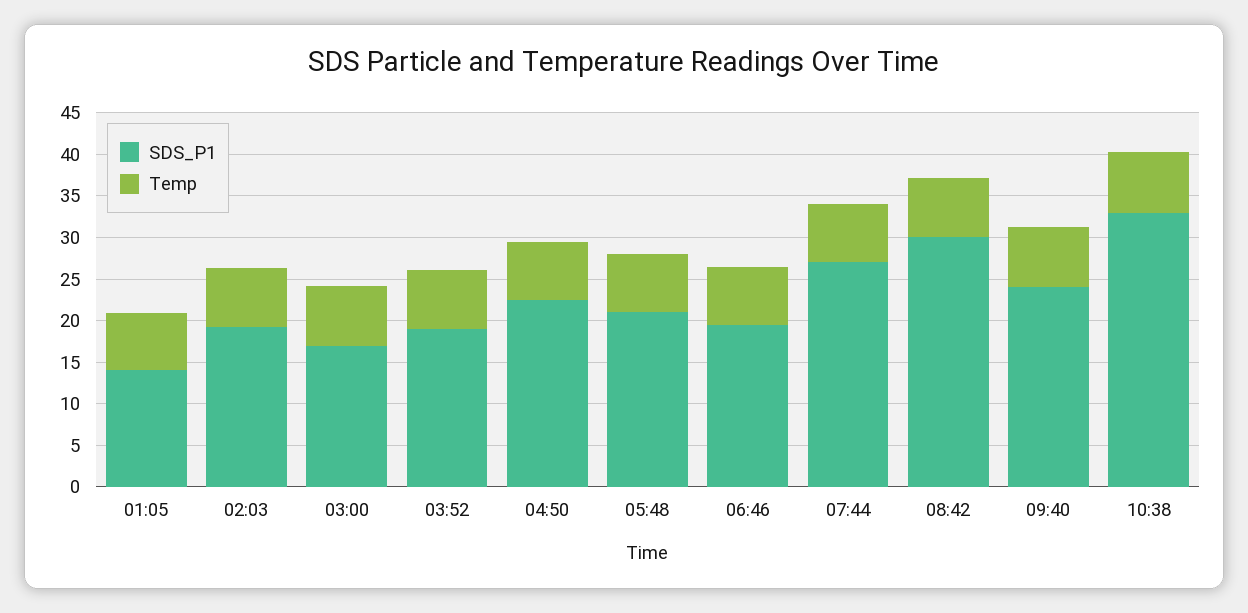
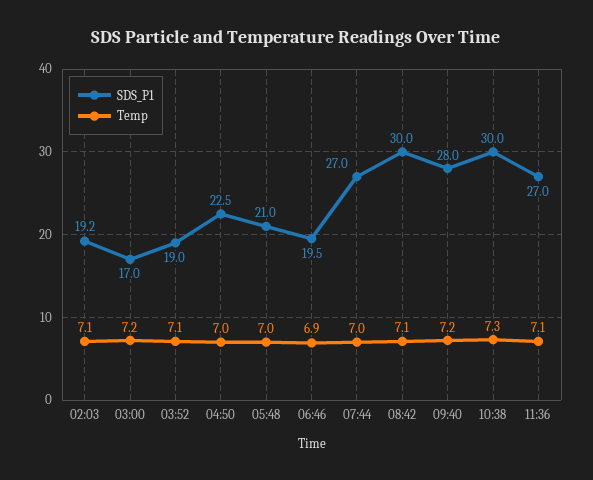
SDS_P1, 01:05: 14 -> none
Temp, 01:05: 7 -> none
SDS_P1, 09:40: 24 -> 28
SDS_P1, 10:38: 33 -> 30
SDS_P1, 11:36: none -> 27
Temp, 11:36: none -> 7.1

